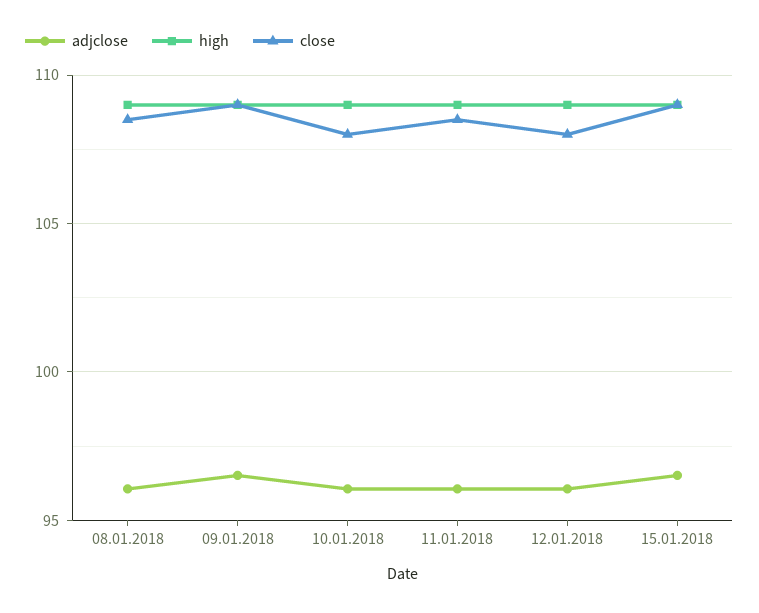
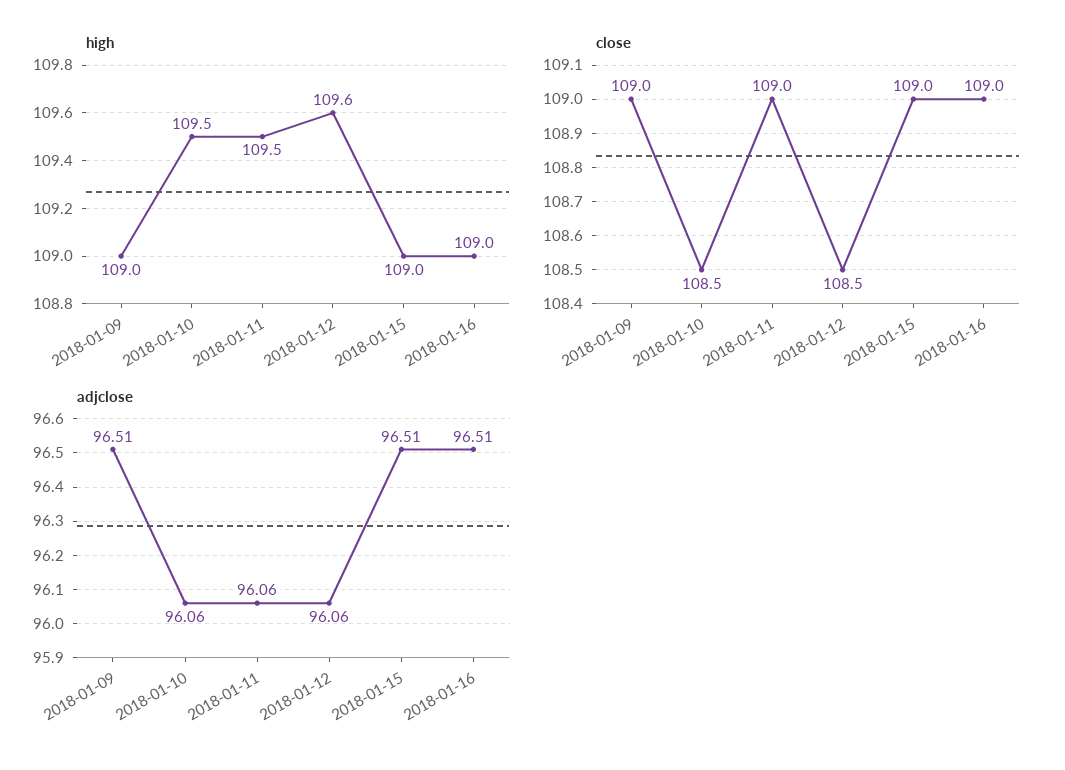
adjclose, 08.01.2018: 96 -> none
high, 08.01.2018: 109 -> none
close, 08.01.2018: 108.5 -> none
high, 10.01.2018: 109 -> 109.5
close, 10.01.2018: 108 -> 108.5
high, 11.01.2018: 109 -> 109.5
close, 11.01.2018: 108.5 -> 109
high, 12.01.2018: 109 -> 109.6
close, 12.01.2018: 108 -> 108.5
high, 2018-01-16: none -> 109
close, 2018-01-16: none -> 109
adjclose, 2018-01-16: none -> 96.51

